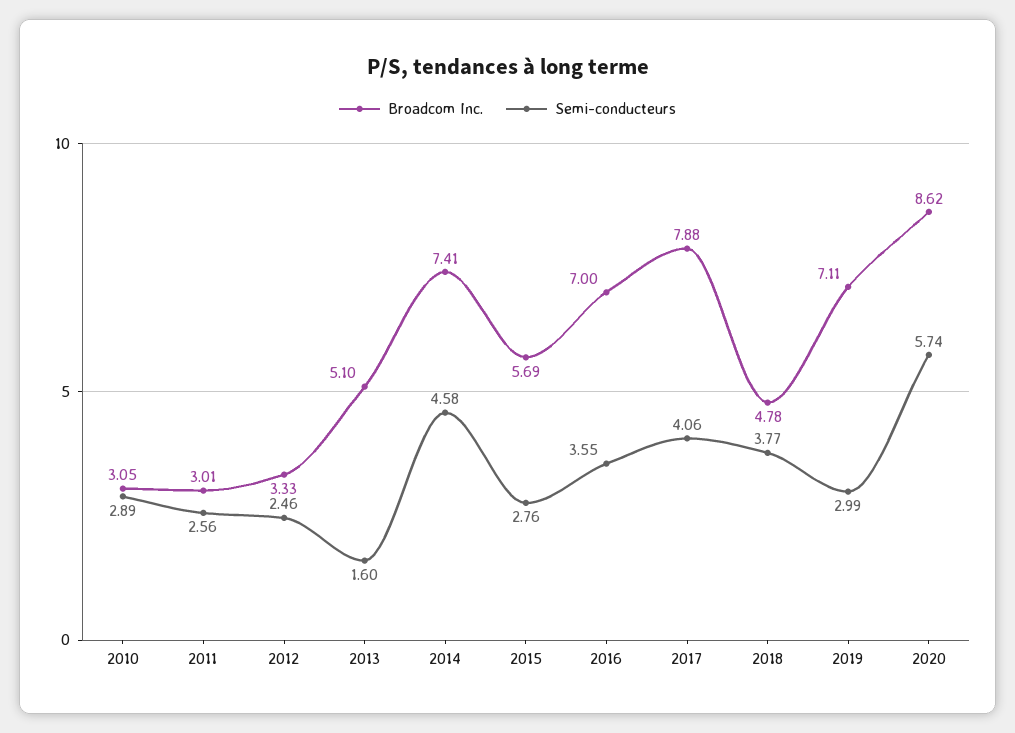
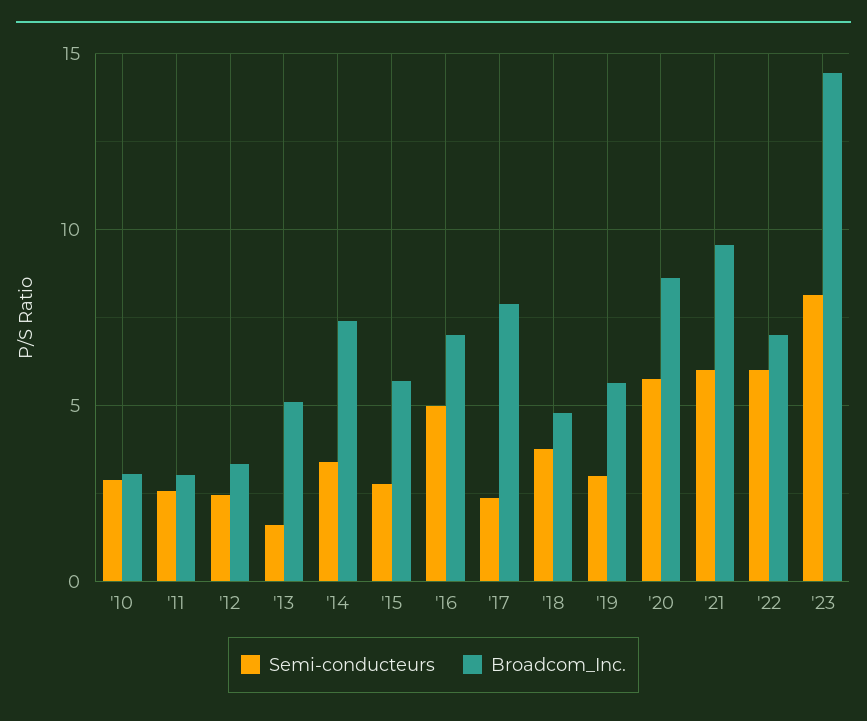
Semi-conducteurs, 2014: 4.58 -> 3.5
Semi-conducteurs, 2016: 3.55 -> 5
Semi-conducteurs, 2017: 4.06 -> 2.5
Broadcom Inc., 2019: 7.11 -> 5.5
Semi-conducteurs, '21: none -> 6
Broadcom Inc., '21: none -> 9.5
Semi-conducteurs, '22: none -> 6
Broadcom Inc., '22: none -> 7
Semi-conducteurs, '23: none -> 8
Broadcom Inc., '23: none -> 14.5

